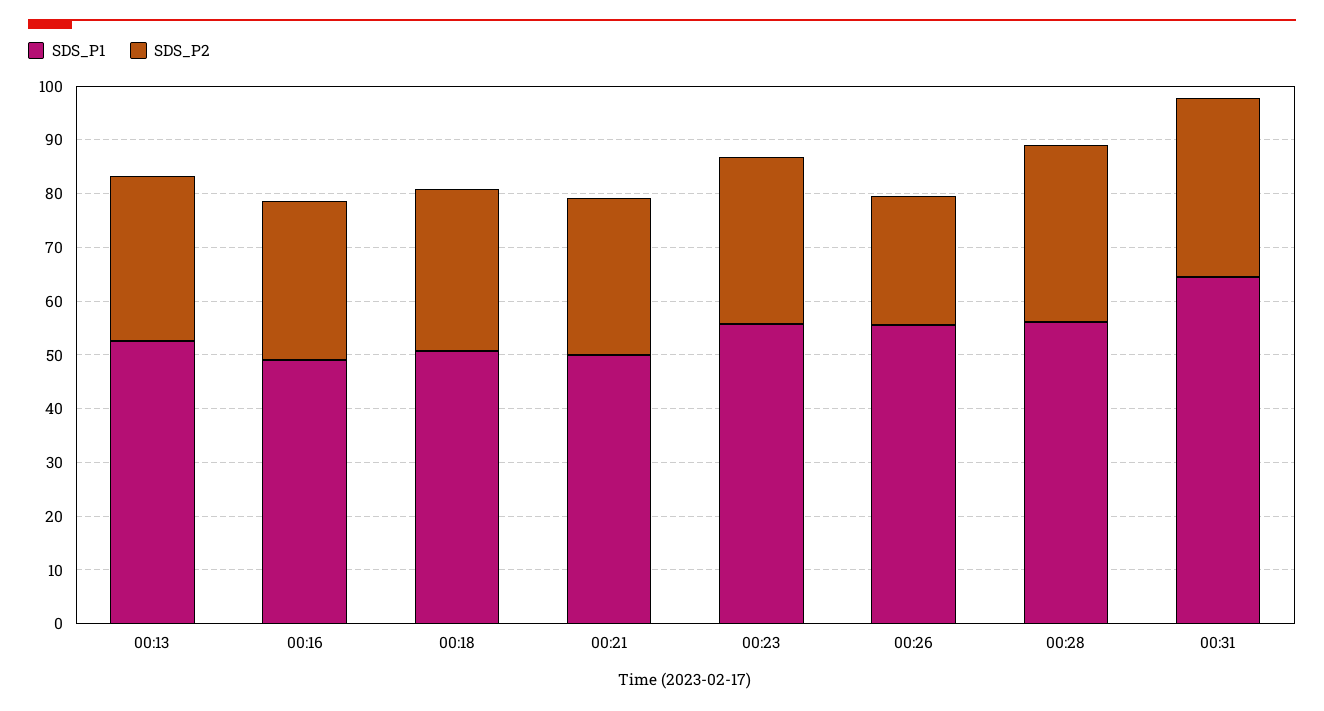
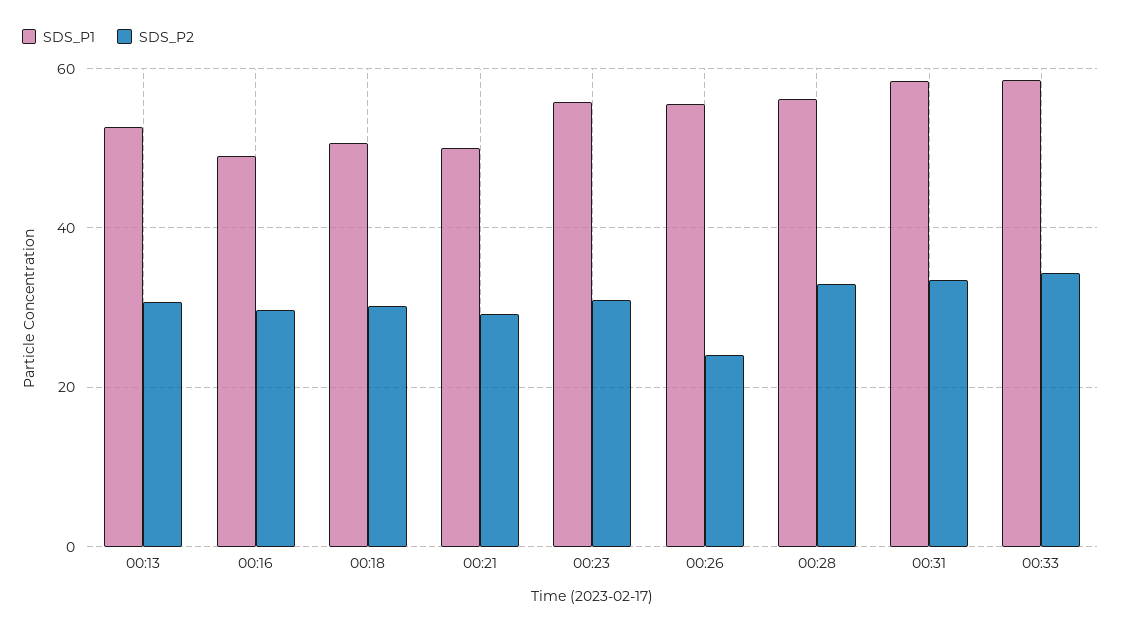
SDS_P1, 00:31: 64 -> 58
SDS_P1, 00:33: none -> 58
SDS_P2, 00:33: none -> 34

